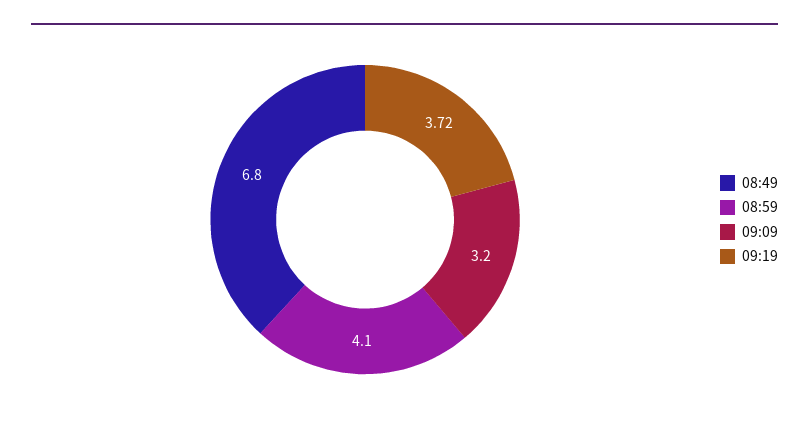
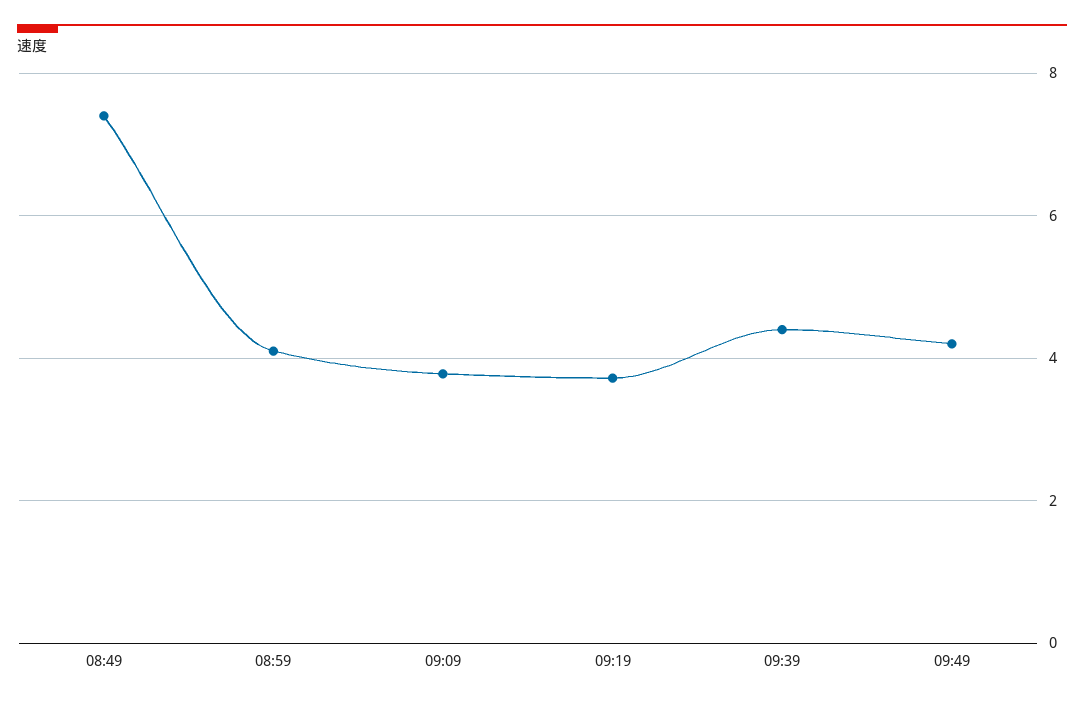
08:49: 6.8 -> 7.4
09:09: 3.2 -> 3.8
09:39: none -> 4.4
09:49: none -> 4.2

